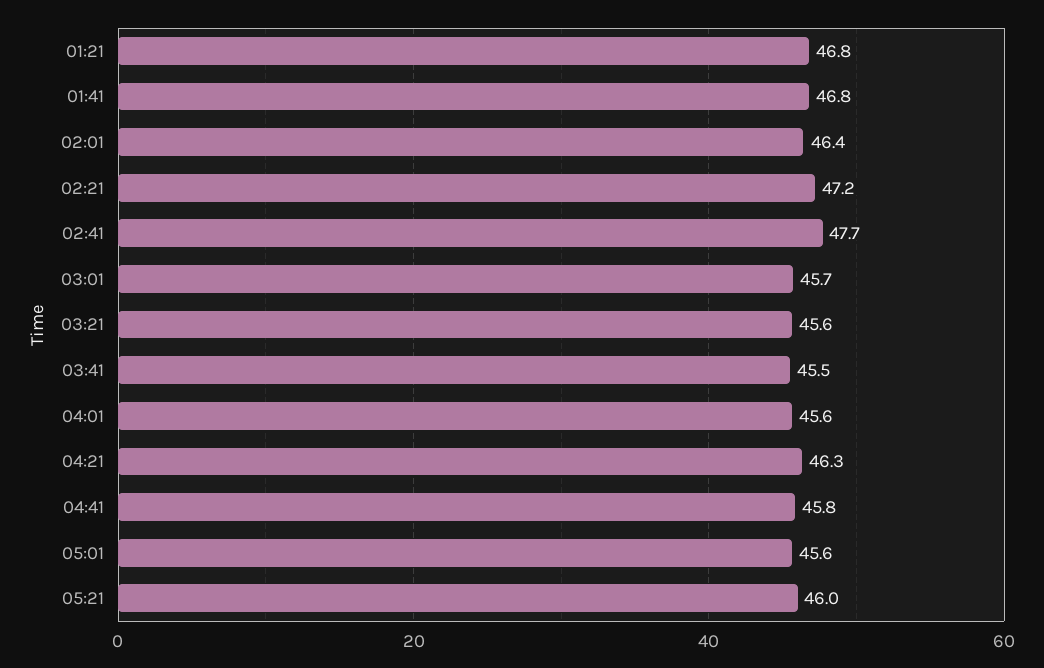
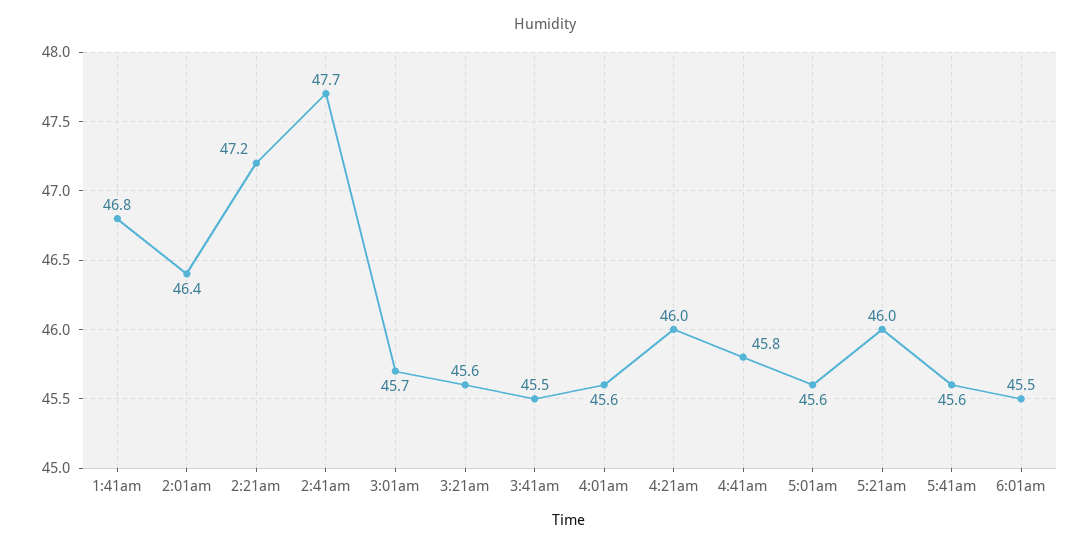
01:21: 46.8 -> none
04:21: 46.3 -> 46
5:41am: none -> 45.6
6:01am: none -> 45.5

